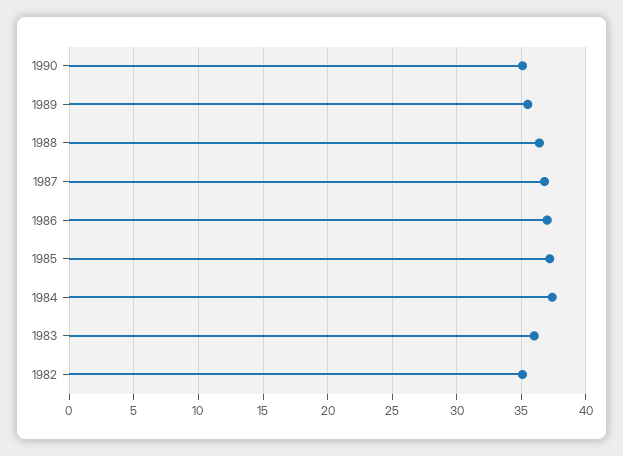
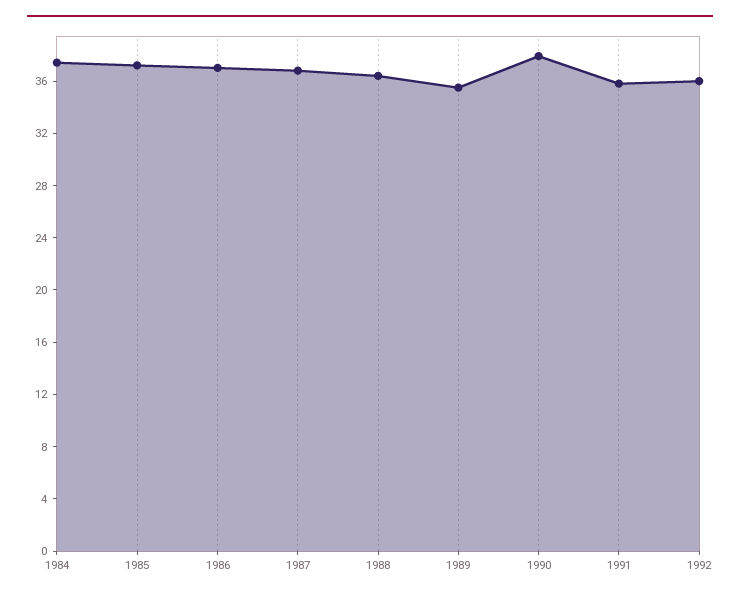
1990: 35 -> 38
1983: 36 -> none
1982: 35 -> none
1991: none -> 36
1992: none -> 36

